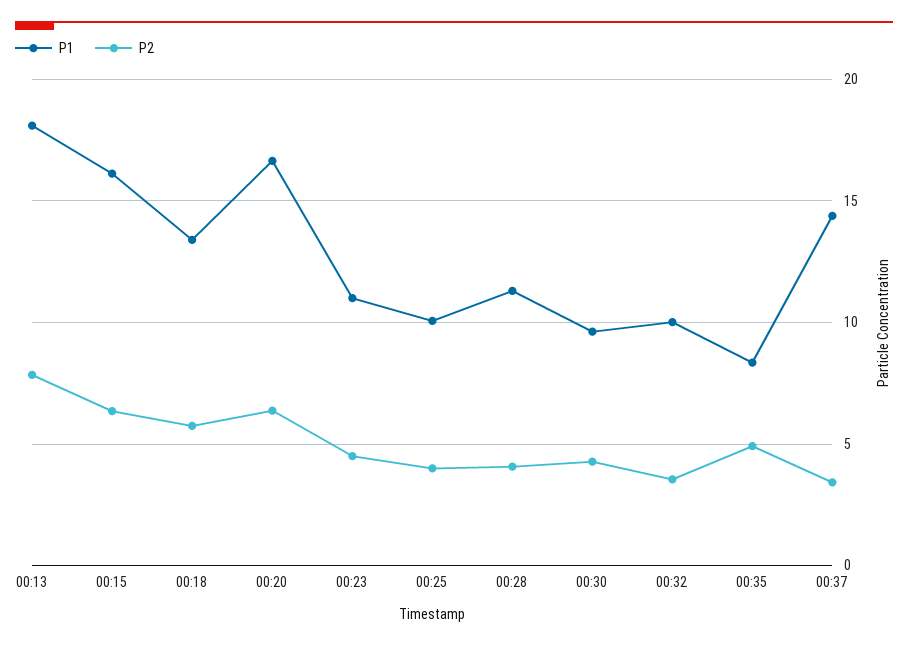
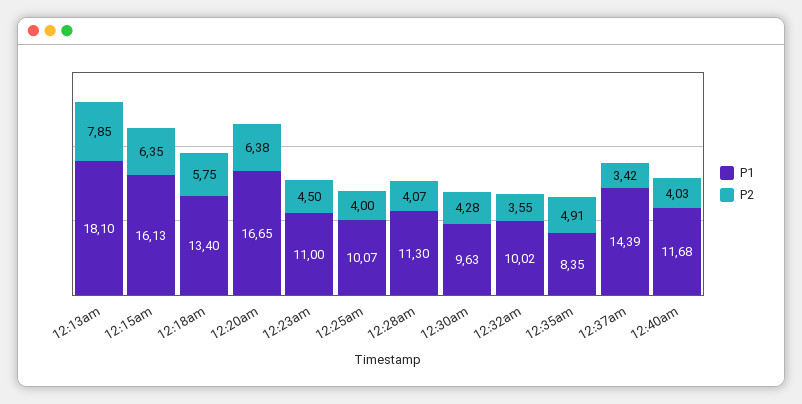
P1, 12:40am: none -> 11.68
P2, 12:40am: none -> 4.03

